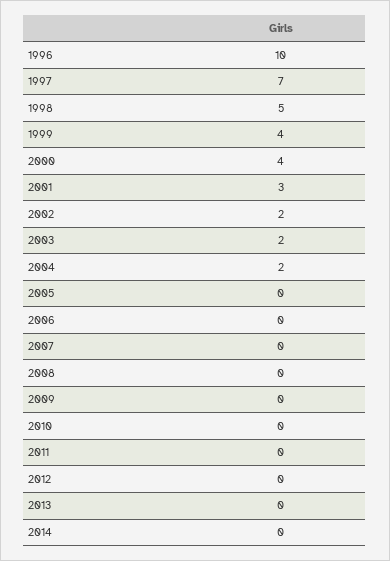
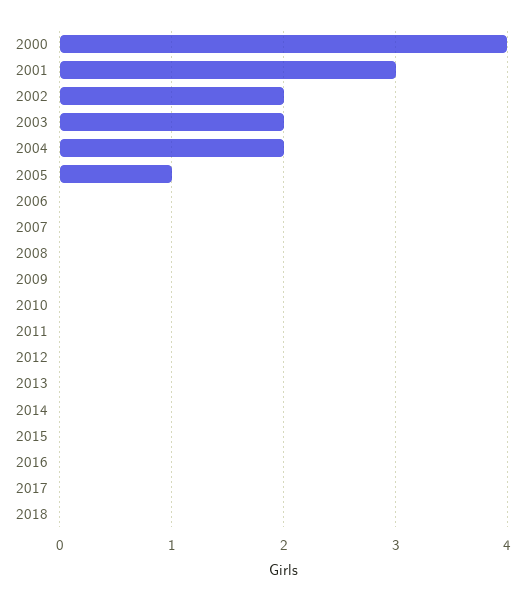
1996: 10 -> none
1997: 7 -> none
1998: 5 -> none
1999: 4 -> none
2005: 0 -> 1
2015: none -> 0
2016: none -> 0
2017: none -> 0
2018: none -> 0

